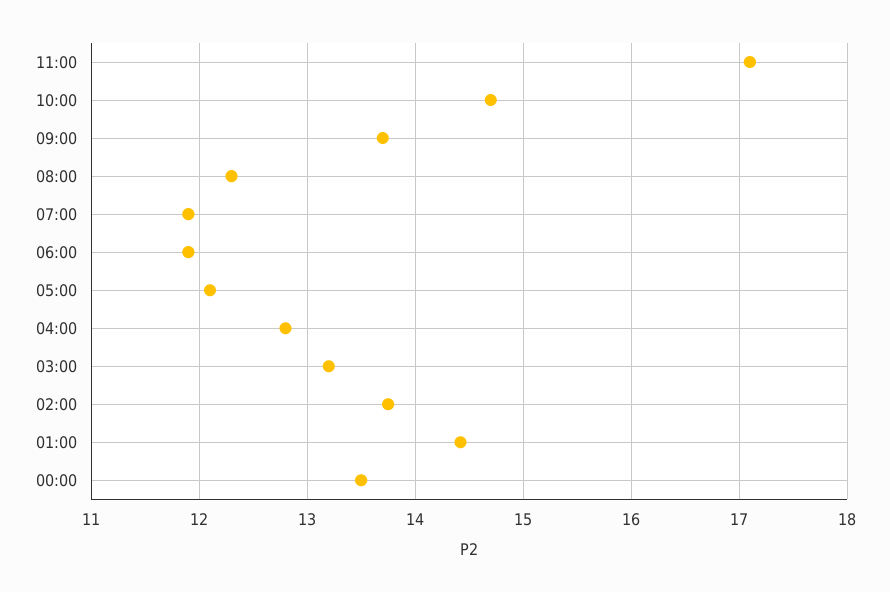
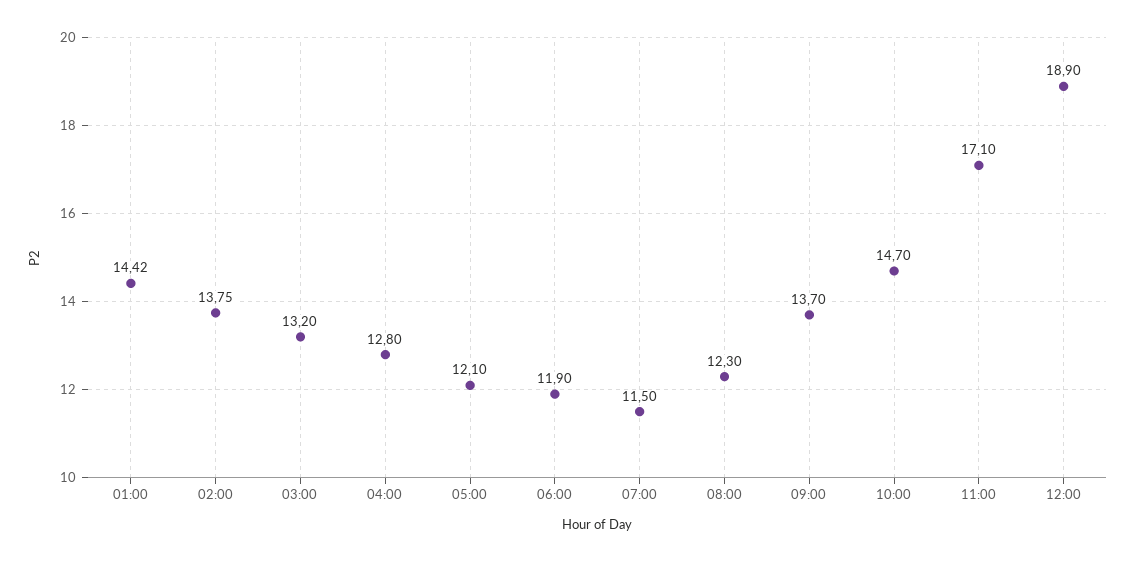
07:00: 11.9 -> 11.5
00:00: 13.5 -> none
12:00: none -> 18.9

